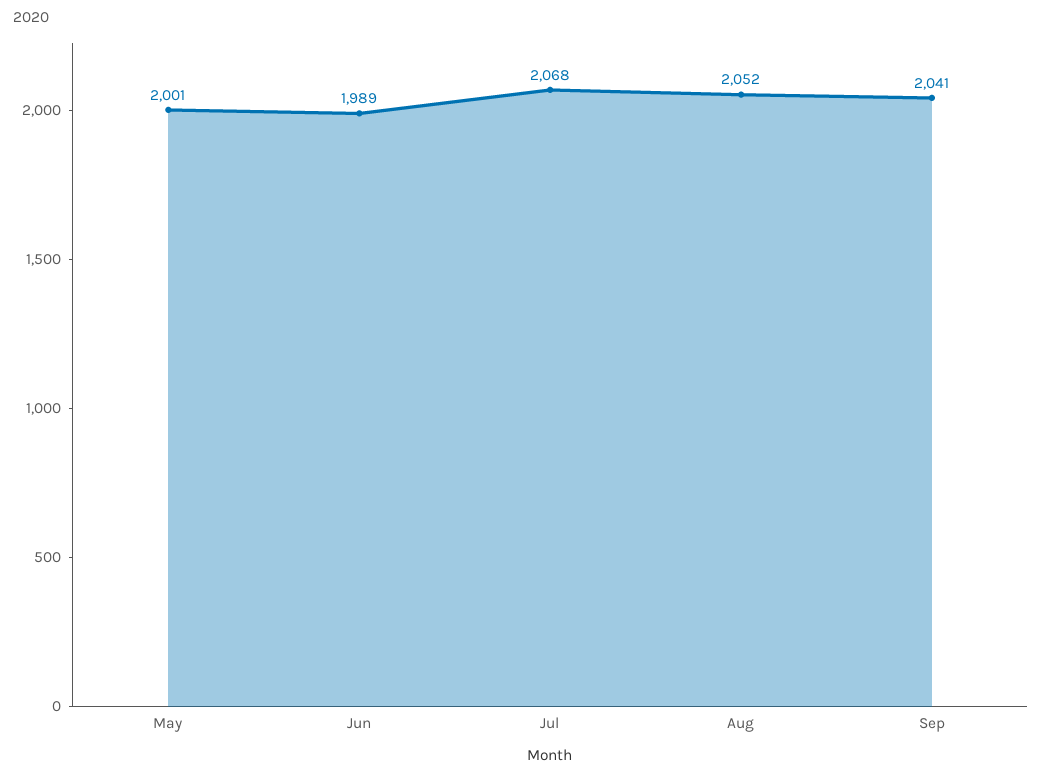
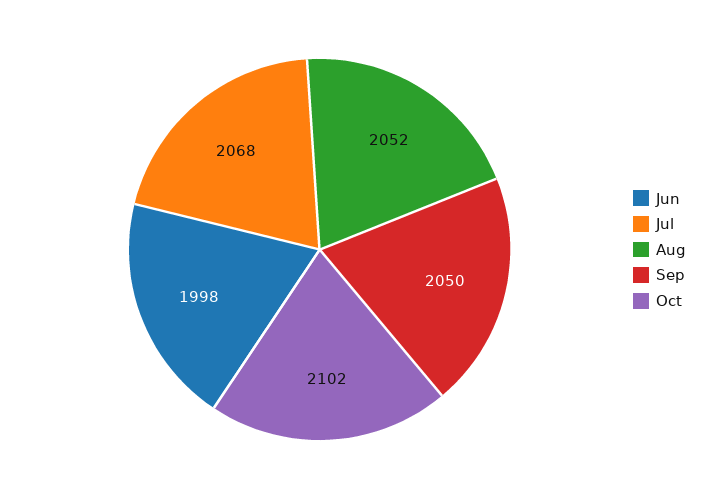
May: 2001 -> none
Jun: 1989 -> 1998
Sep: 2041 -> 2050
Oct: none -> 2102

